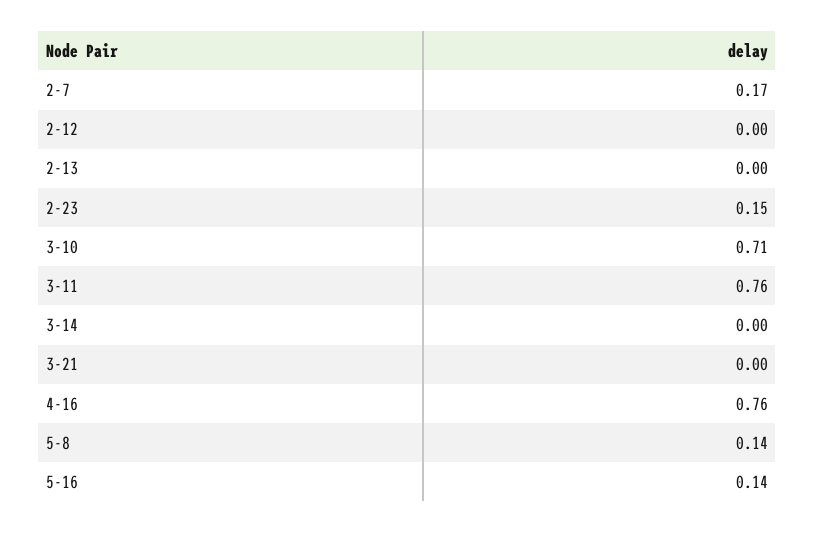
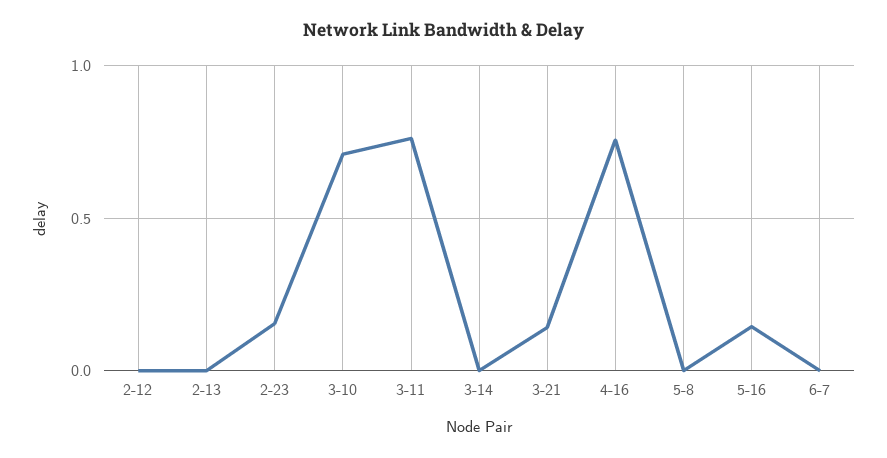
2-7: 0.17 -> none
3-21: 0 -> 0.15
5-8: 0.14 -> 0
6-7: none -> 0

